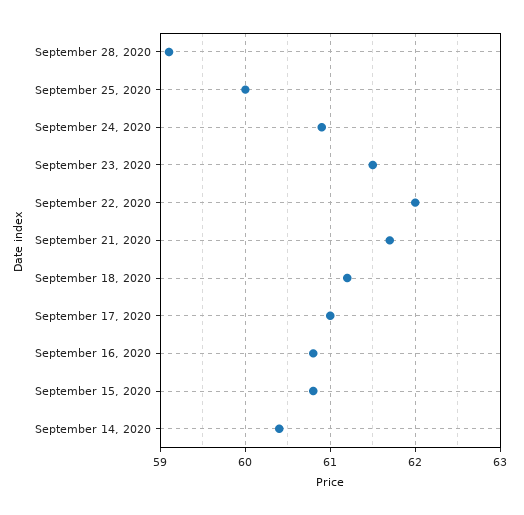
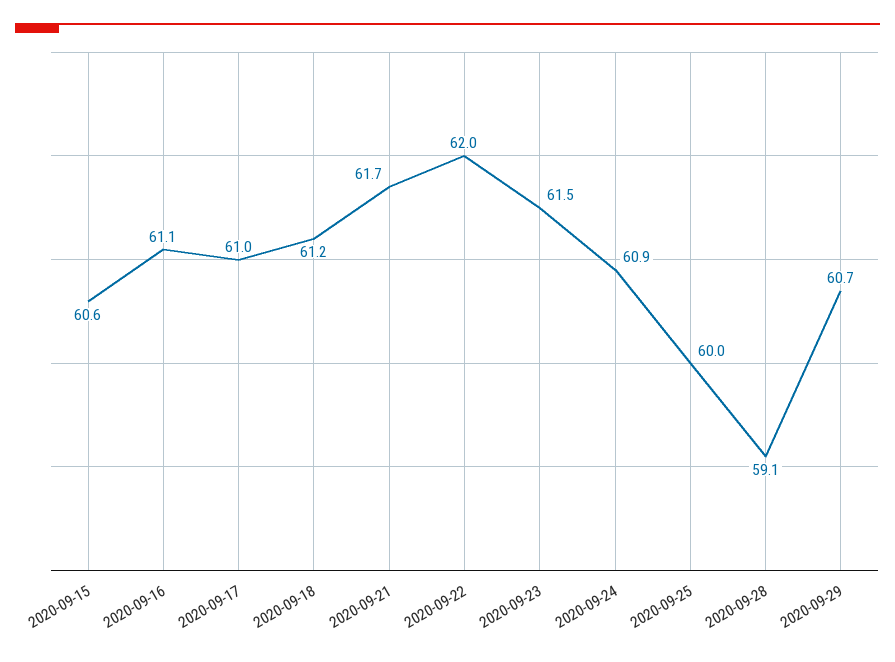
September 16, 2020: 60.8 -> 61.1
September 15, 2020: 60.8 -> 60.6
September 14, 2020: 60.4 -> none
2020-09-29: none -> 60.7

